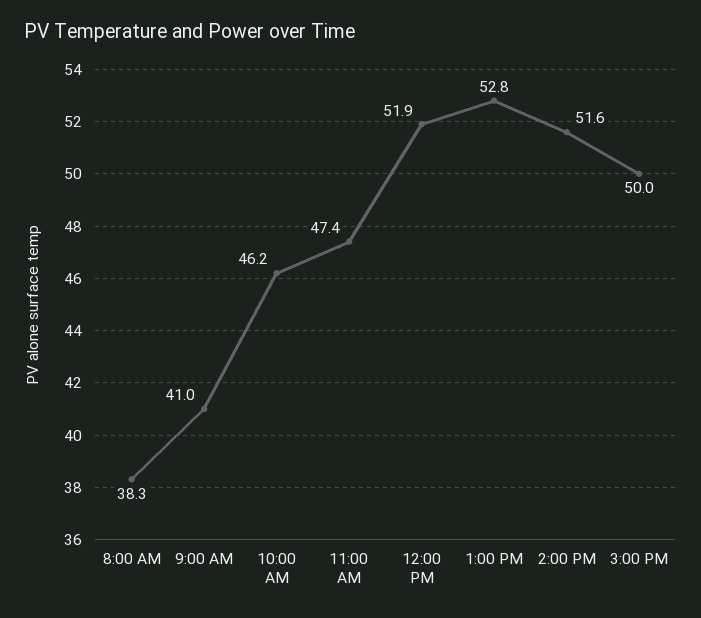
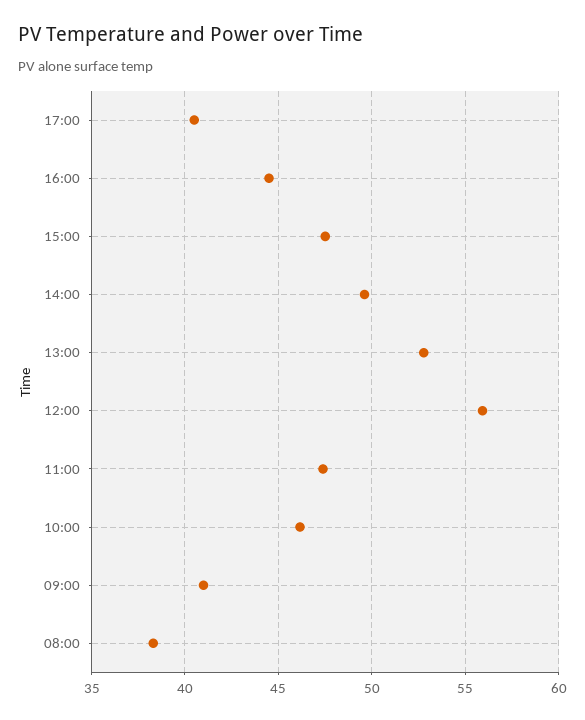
12:00 PM: 51.9 -> 56
2:00 PM: 51.6 -> 49.5
3:00 PM: 50 -> 47.5
17:00: none -> 40.5
16:00: none -> 44.5

